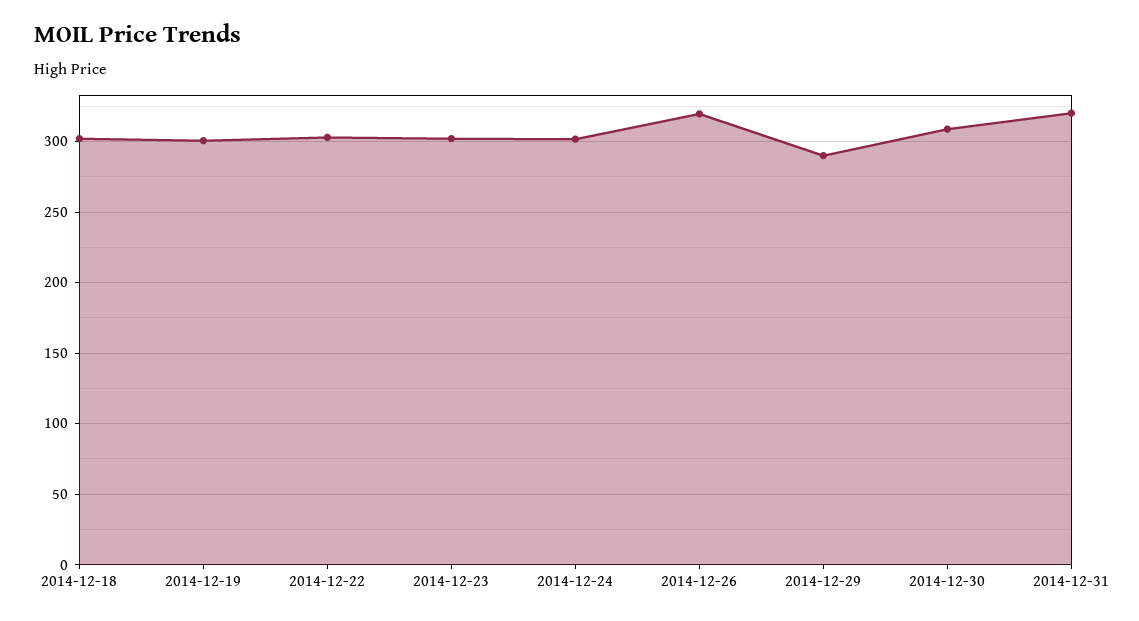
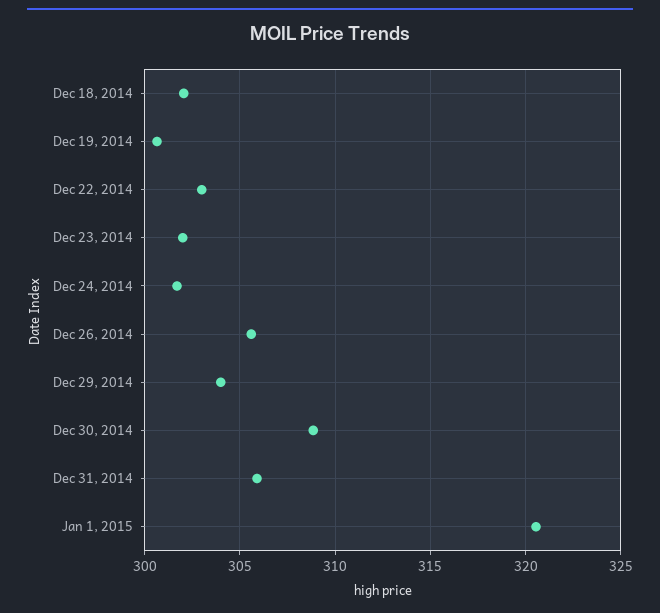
2014-12-26: 320 -> 305.5
2014-12-29: 290 -> 304
2014-12-31: 320 -> 306
Jan 1, 2015: none -> 320.5

